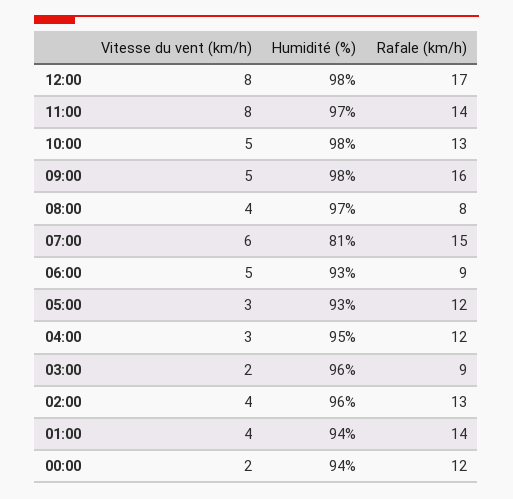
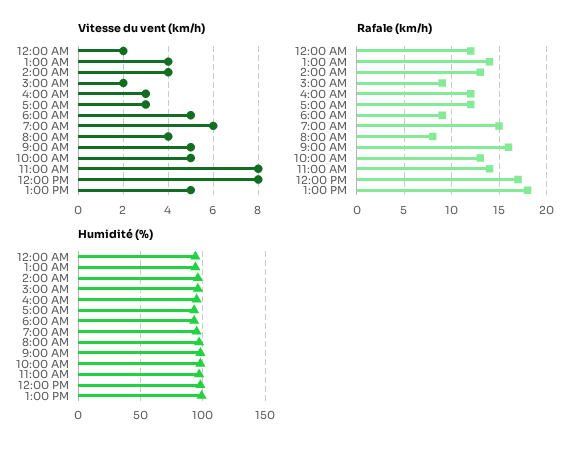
Humidité (%), 07:00: 81 -> 95
Vitesse du vent (km/h), 1:00 PM: none -> 5
Rafale (km/h), 1:00 PM: none -> 18
Humidité (%), 1:00 PM: none -> 100

